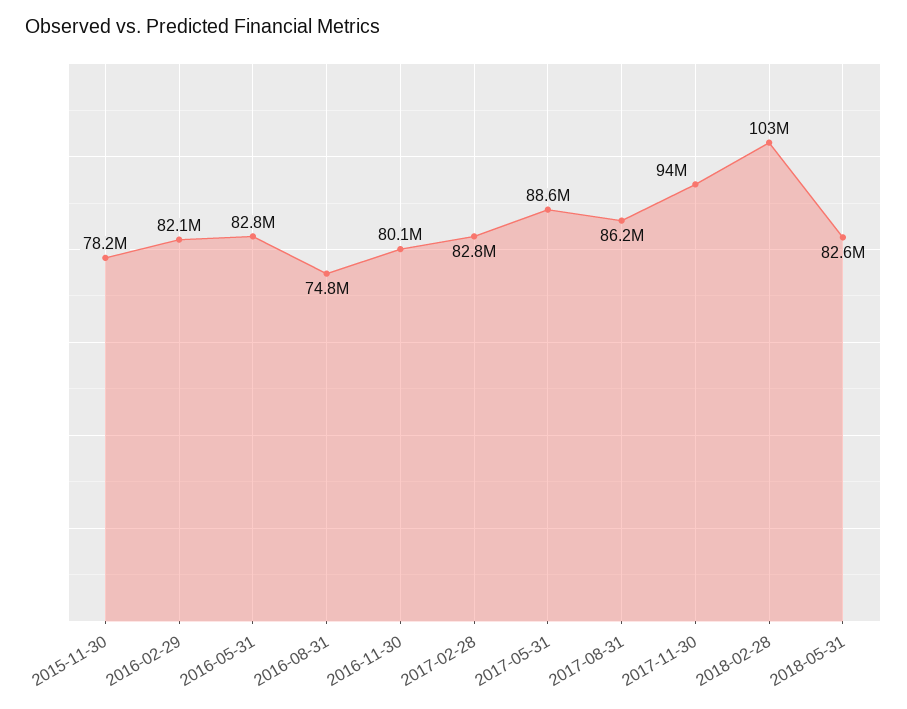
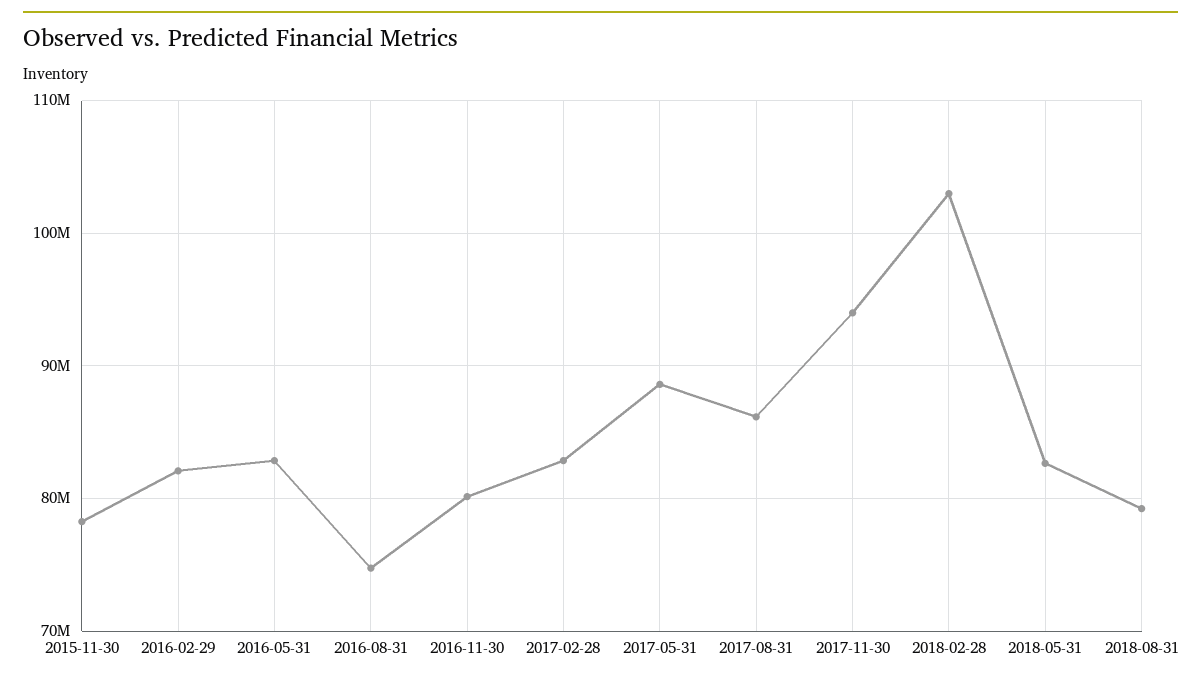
2018-08-31: none -> 79000000

